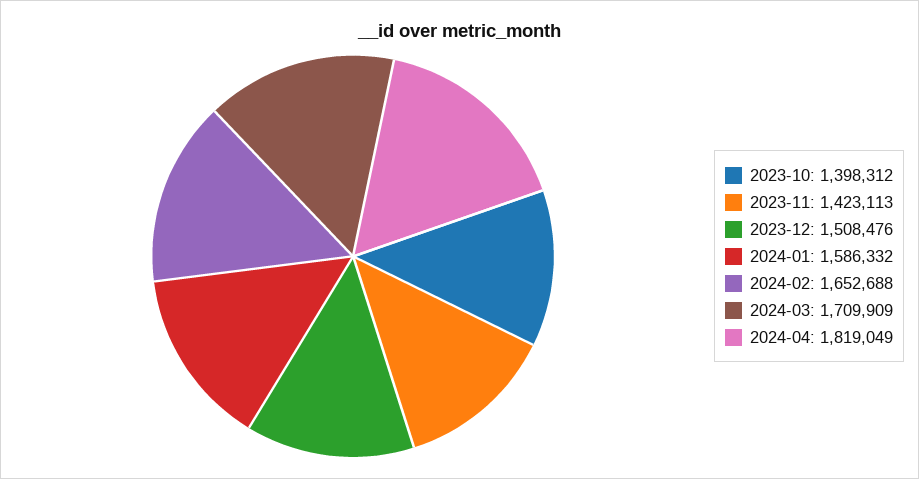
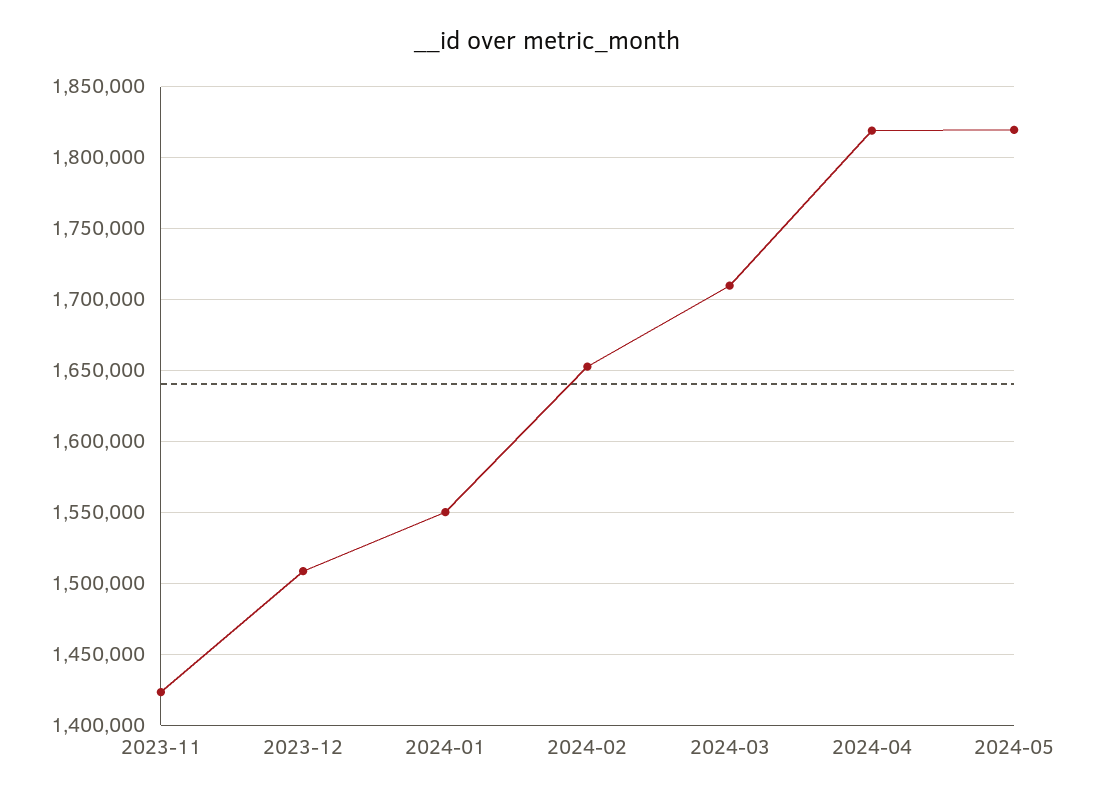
2023-10: 1398312 -> none
2024-01: 1586332 -> 1550000
2024-05: none -> 1820000

